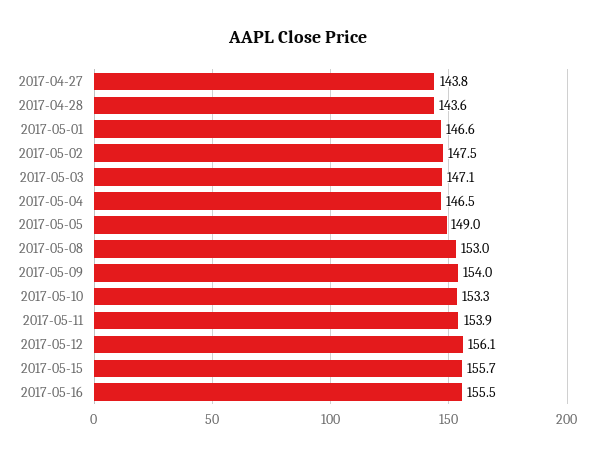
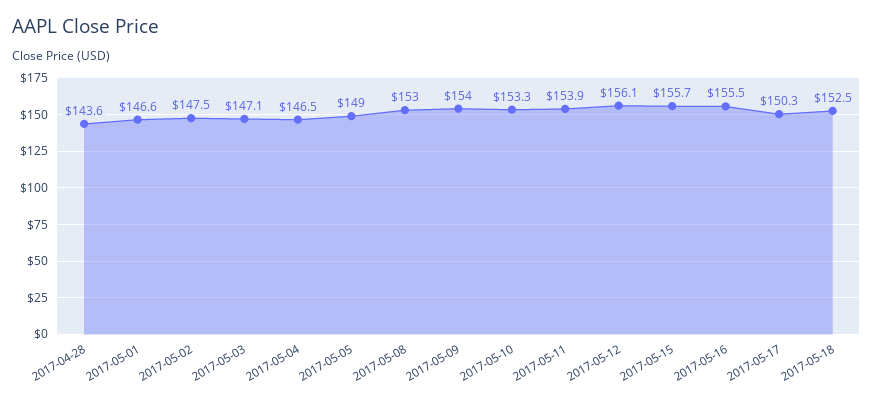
2017-04-27: 143.8 -> none
2017-05-17: none -> 150.3
2017-05-18: none -> 152.5

